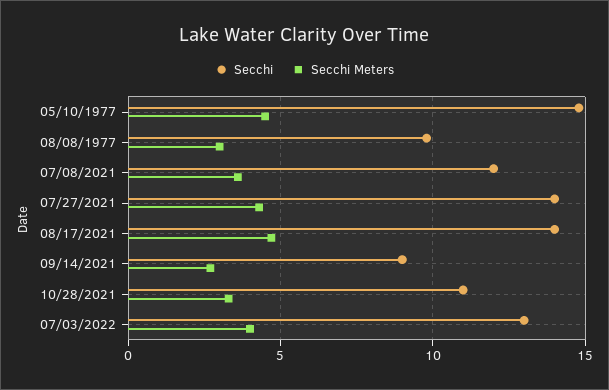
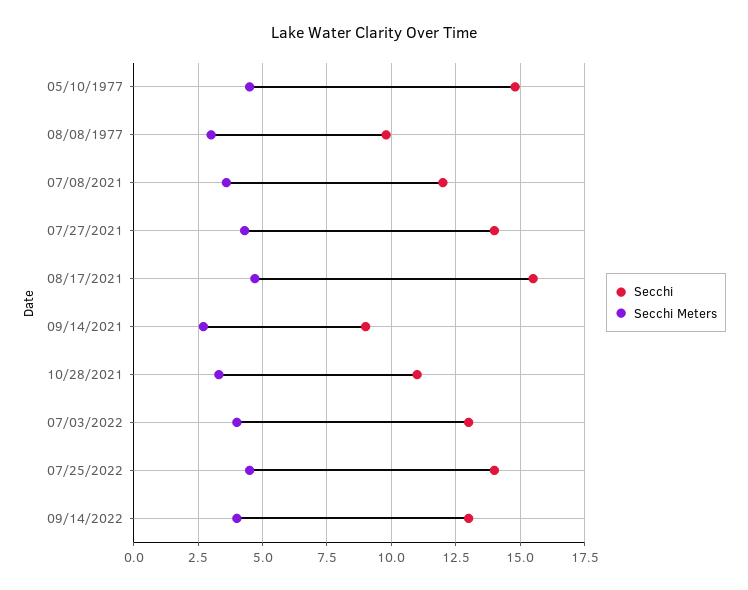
Secchi, 08/17/2021: 14 -> 15.5
Secchi, 07/25/2022: none -> 14
Secchi Meters, 07/25/2022: none -> 4.5
Secchi, 09/14/2022: none -> 13
Secchi Meters, 09/14/2022: none -> 4

